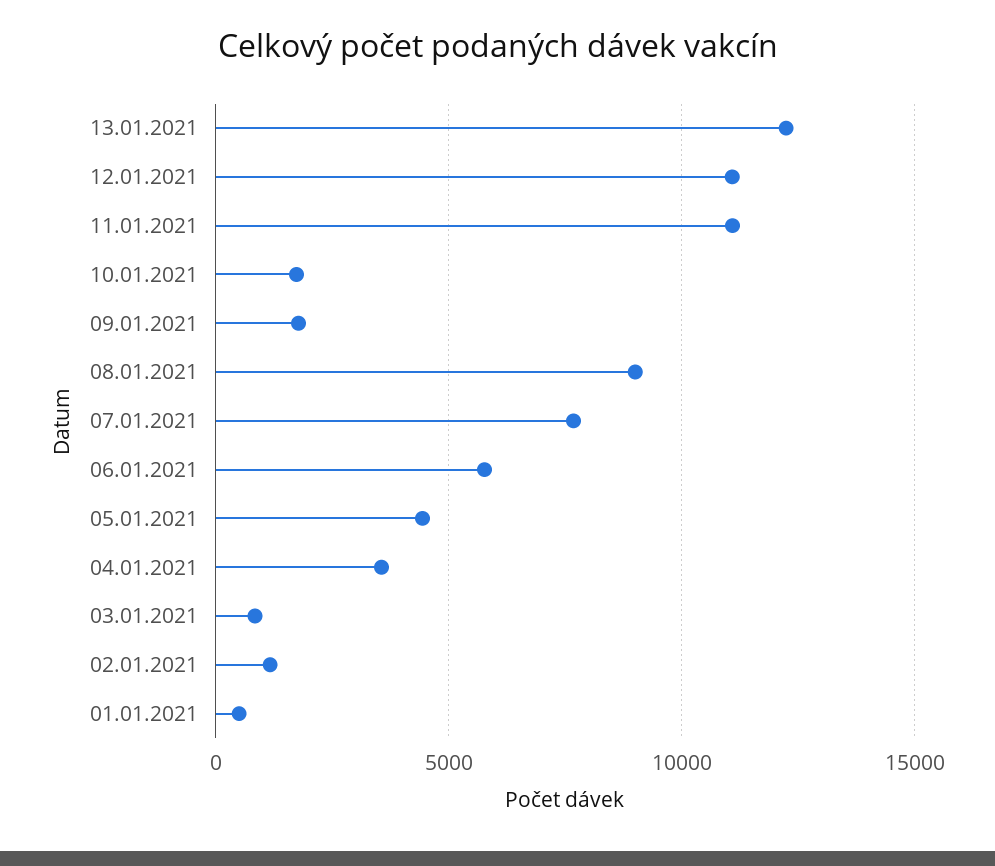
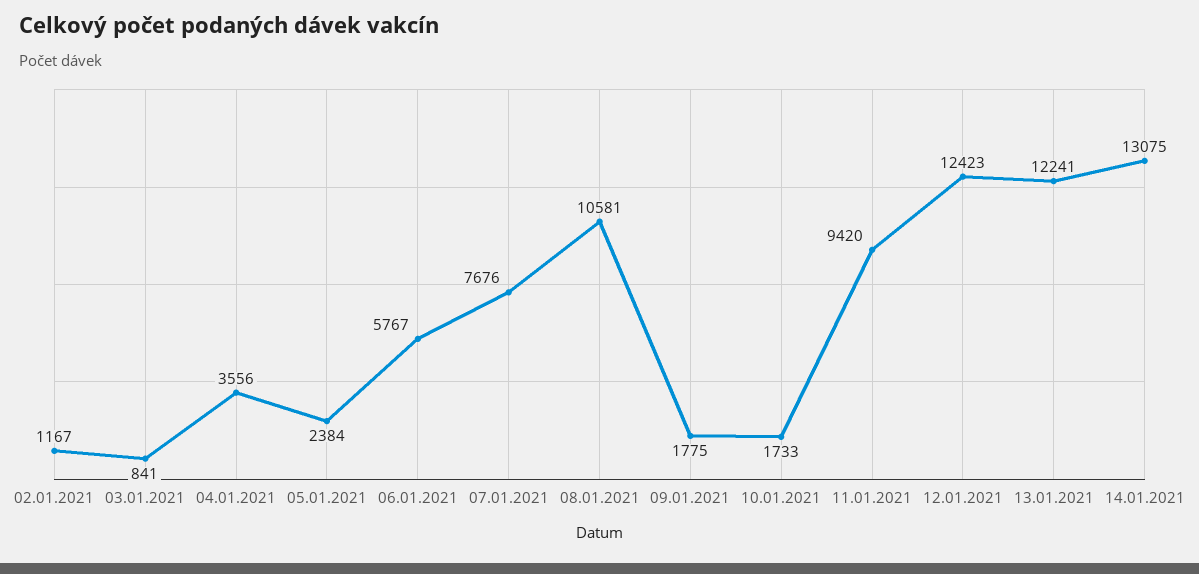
12.01.2021: 11000 -> 12423
11.01.2021: 11000 -> 9420
08.01.2021: 9000 -> 10581
05.01.2021: 4500 -> 2384
01.01.2021: 500 -> none
14.01.2021: none -> 13075

